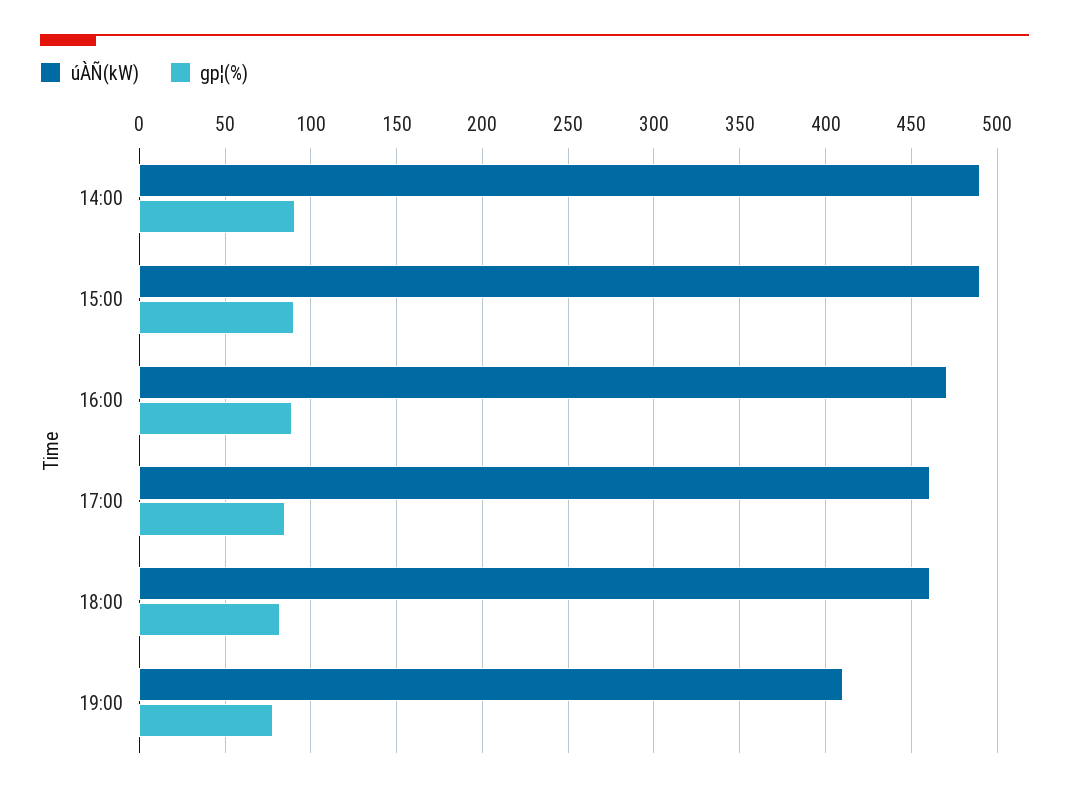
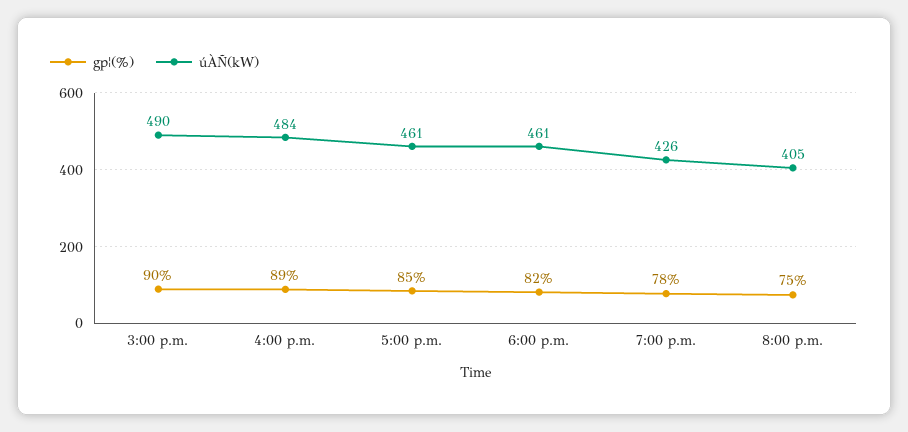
úÀÑ(kW), 14:00: 490 -> none
gp¦(%), 14:00: 90 -> none
úÀÑ(kW), 16:00: 470 -> 484
úÀÑ(kW), 19:00: 410 -> 426
gp¦(%), 8:00 p.m.: none -> 75
úÀÑ(kW), 8:00 p.m.: none -> 405

